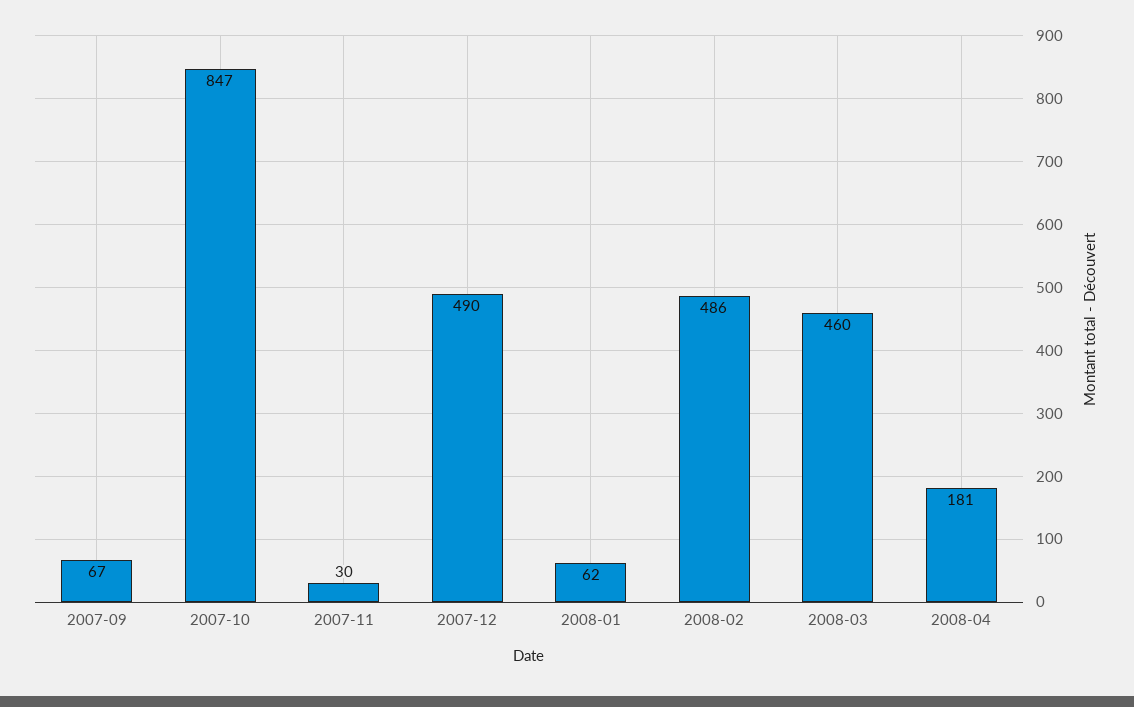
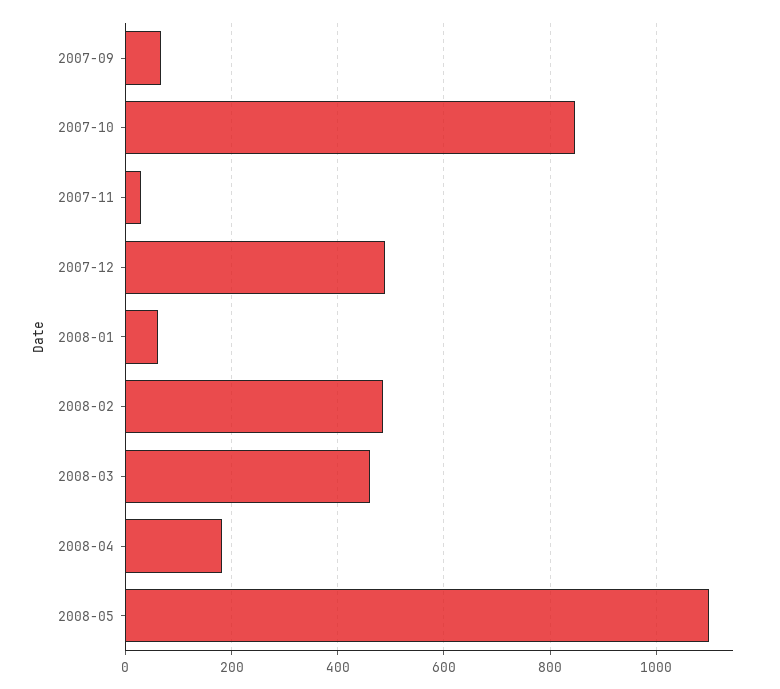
2008-05: none -> 1100

